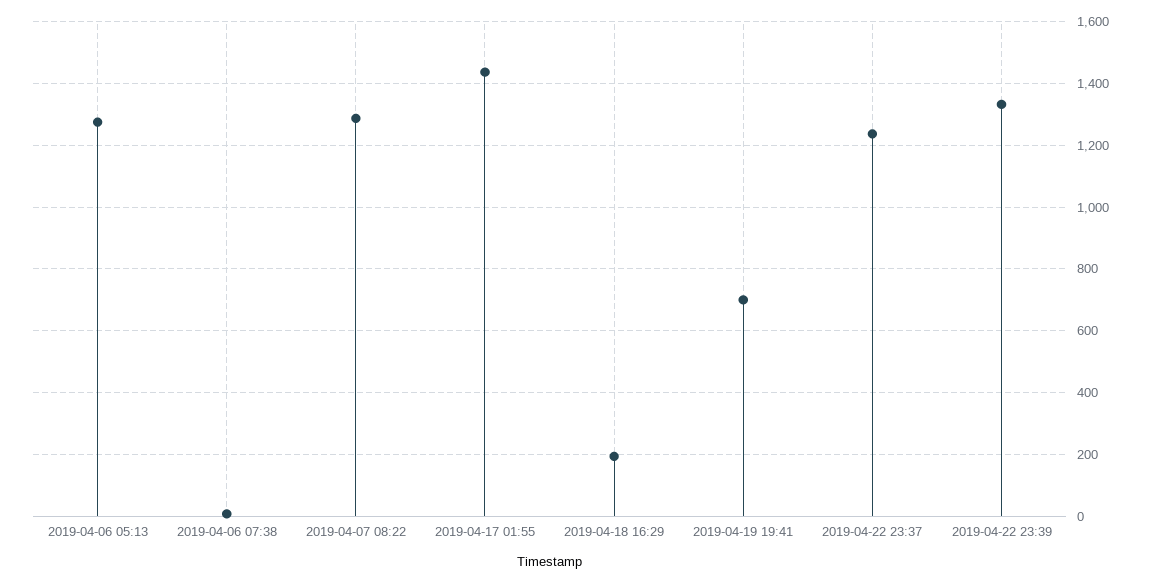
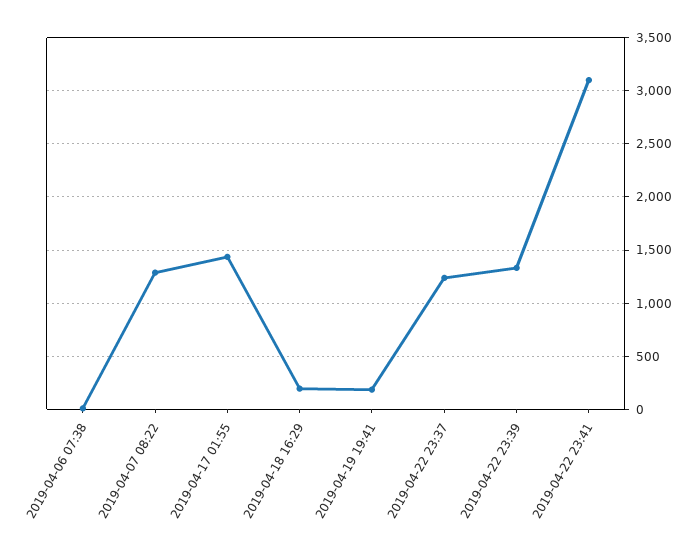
2019-04-06 05:13: 1280 -> none
2019-04-19 19:41: 700 -> 200
2019-04-22 23:41: none -> 3100

